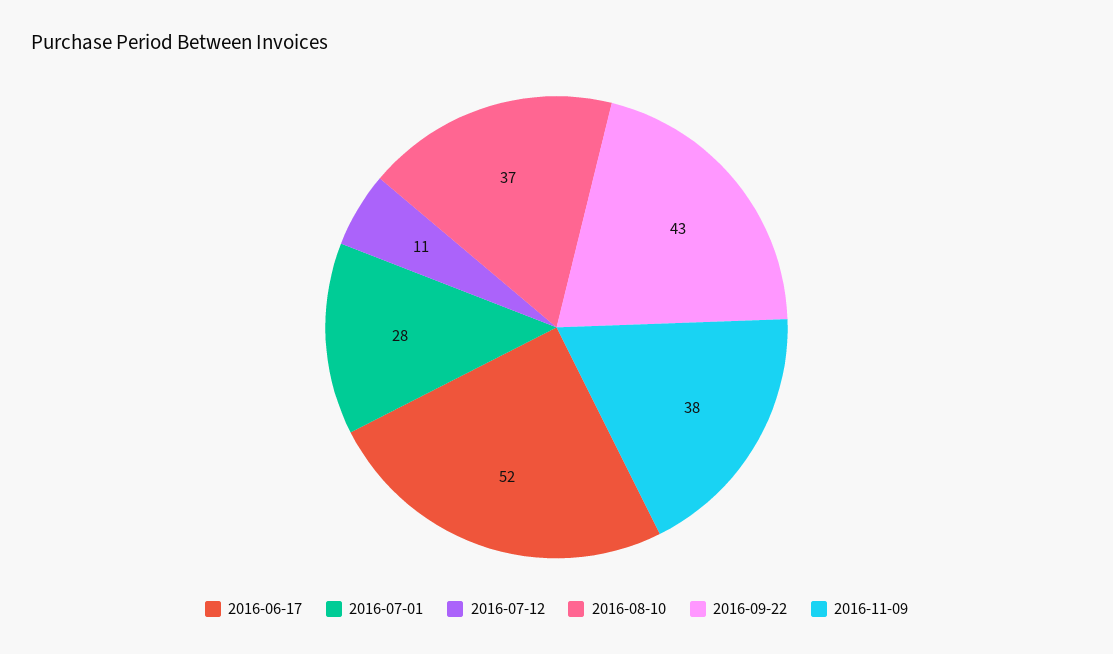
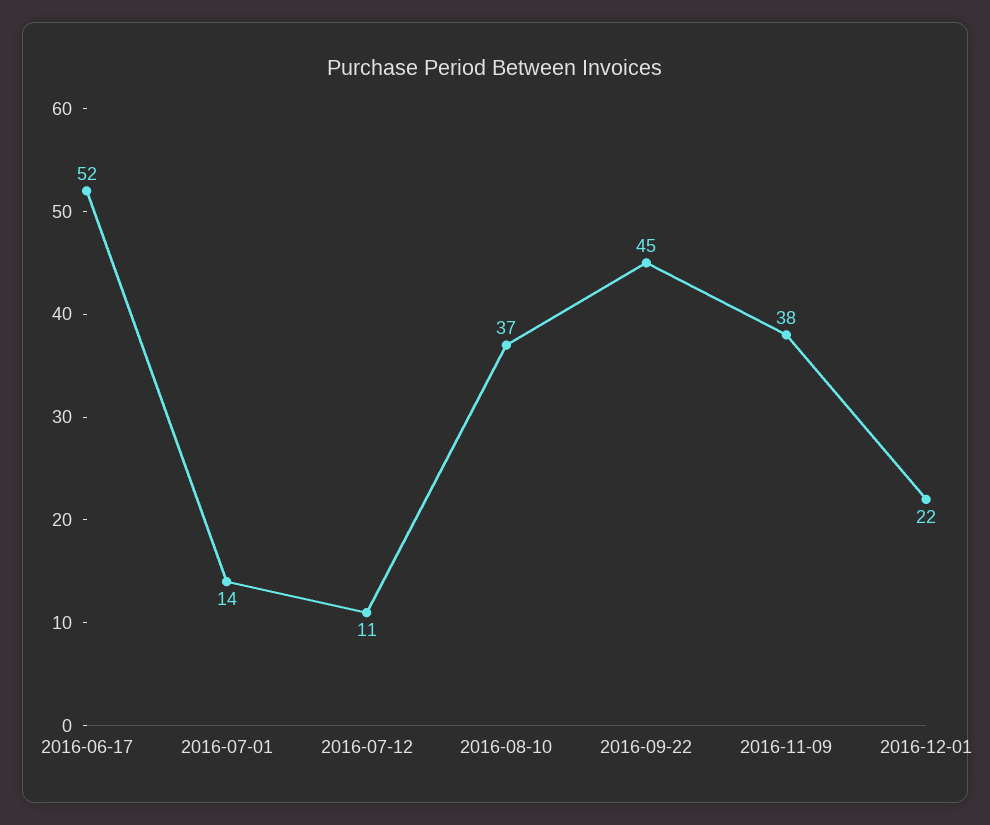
2016-07-01: 28 -> 14
2016-09-22: 43 -> 45
2016-12-01: none -> 22

